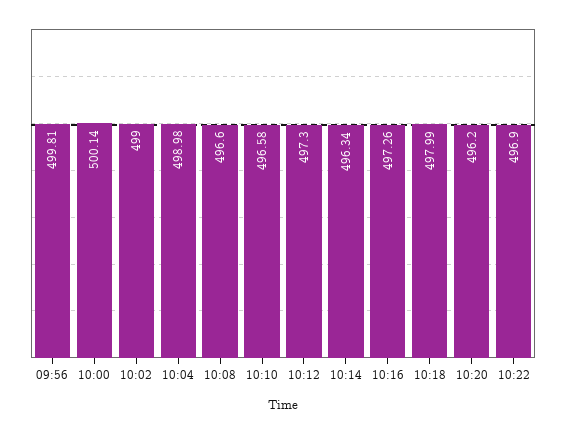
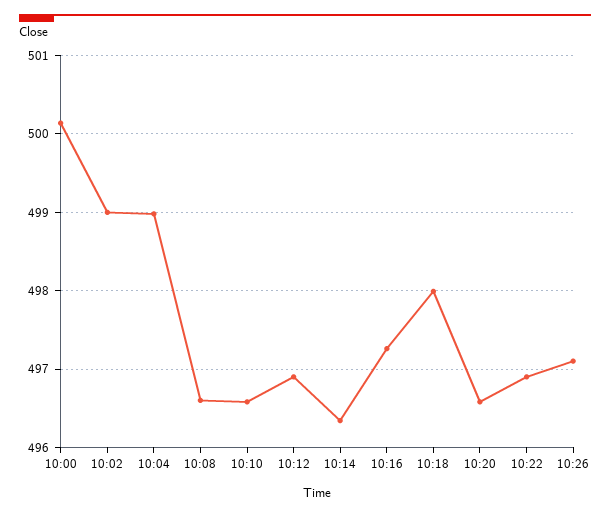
09:56: 499.81 -> none
10:12: 497.3 -> 496.9
10:20: 496.2 -> 496.6
10:26: none -> 497.1

